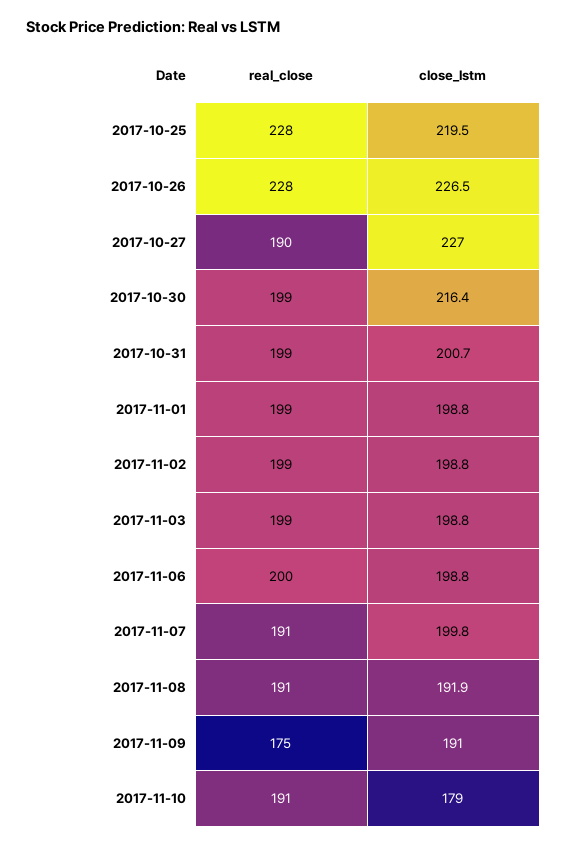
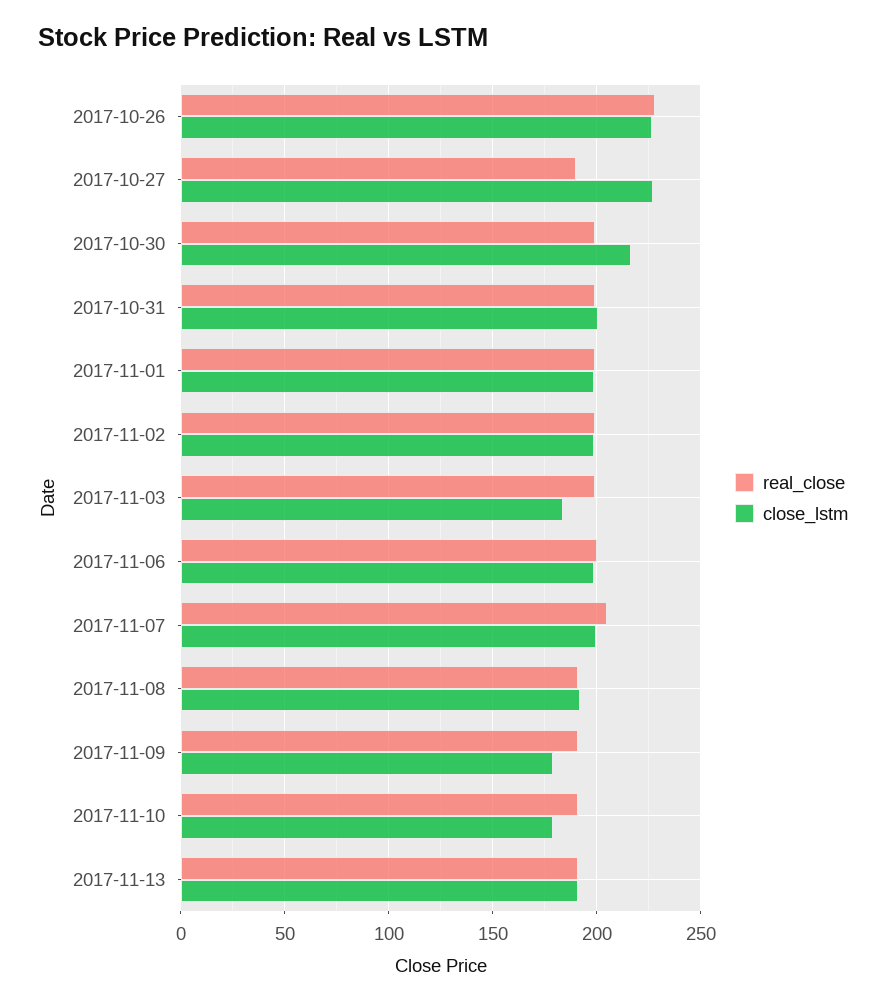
real_close, 2017-10-25: 228 -> none
close_lstm, 2017-10-25: 219.5 -> none
close_lstm, 2017-11-03: 198.8 -> 185
real_close, 2017-11-07: 191 -> 205
real_close, 2017-11-09: 175 -> 190
close_lstm, 2017-11-09: 191 -> 180
real_close, 2017-11-13: none -> 190
close_lstm, 2017-11-13: none -> 190

